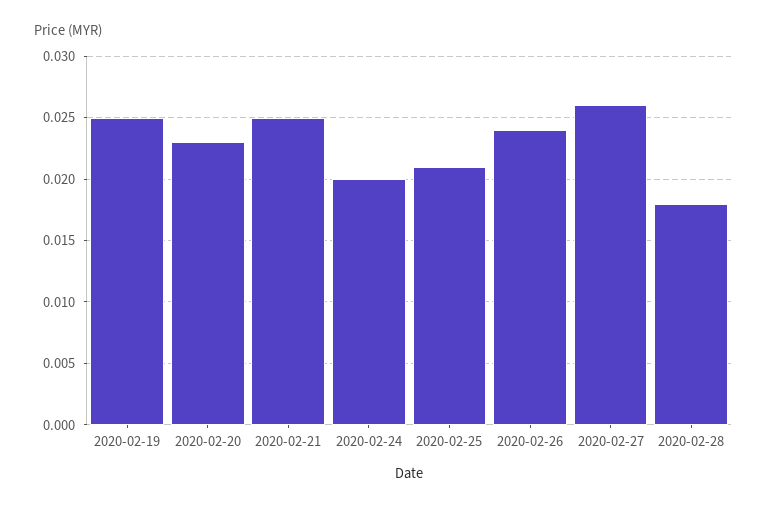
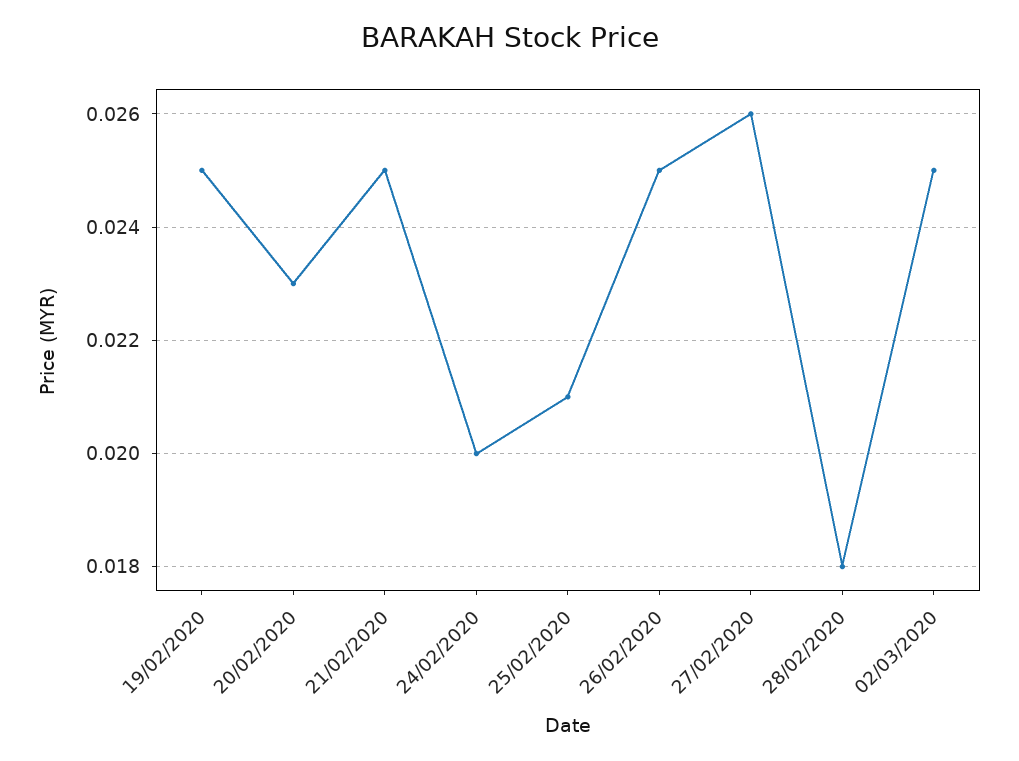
2020-02-26: 0.024 -> 0.025
02/03/2020: none -> 0.025

